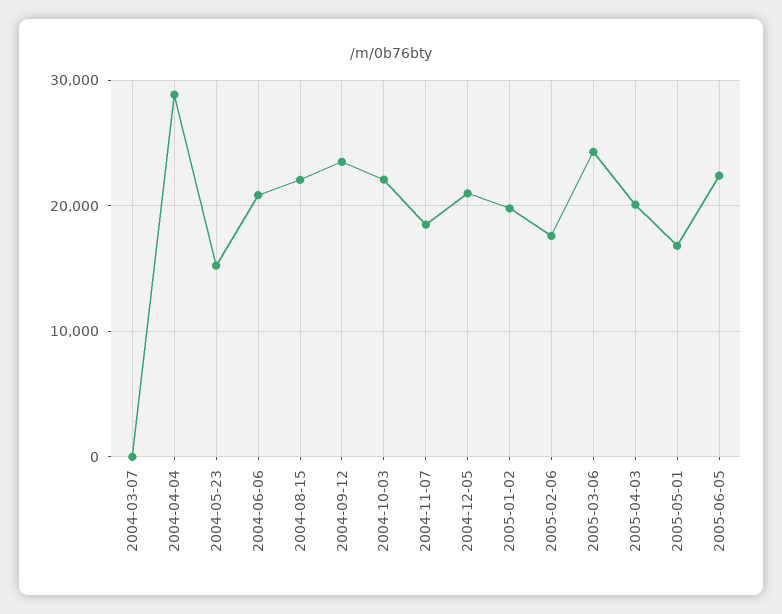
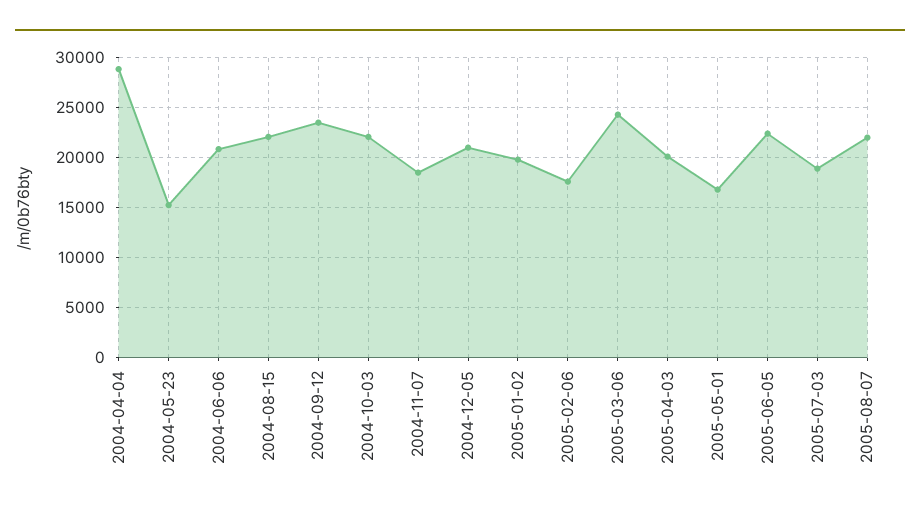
2004-03-07: 0 -> none
2005-07-03: none -> 19000
2005-08-07: none -> 22000

